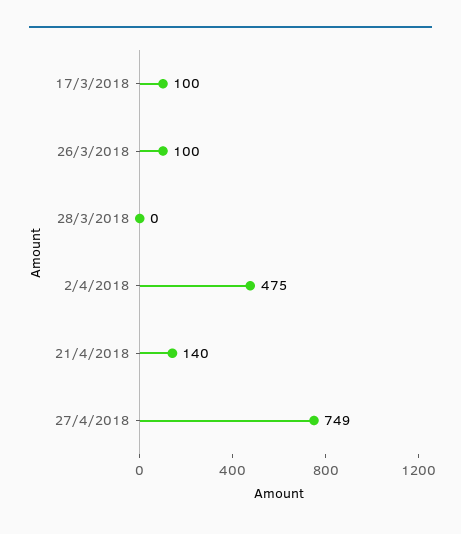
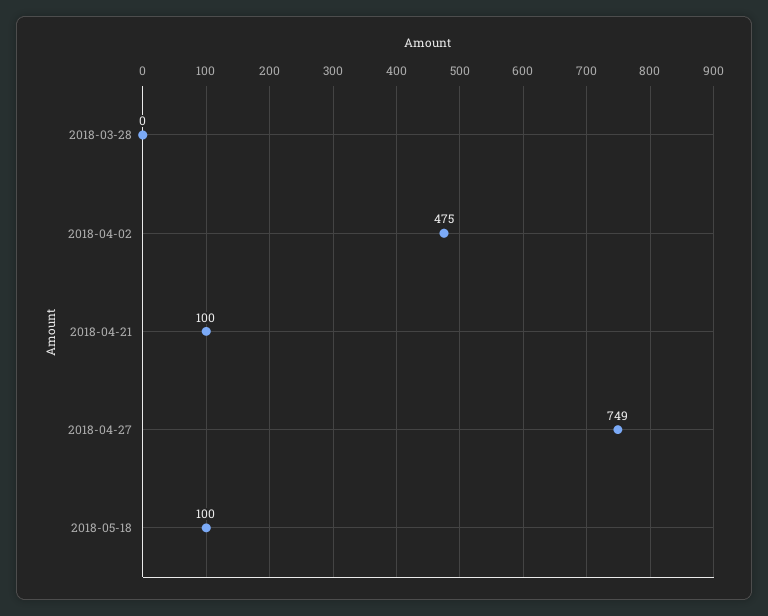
17/3/2018: 100 -> none
26/3/2018: 100 -> none
21/4/2018: 140 -> 100
2018-05-18: none -> 100

